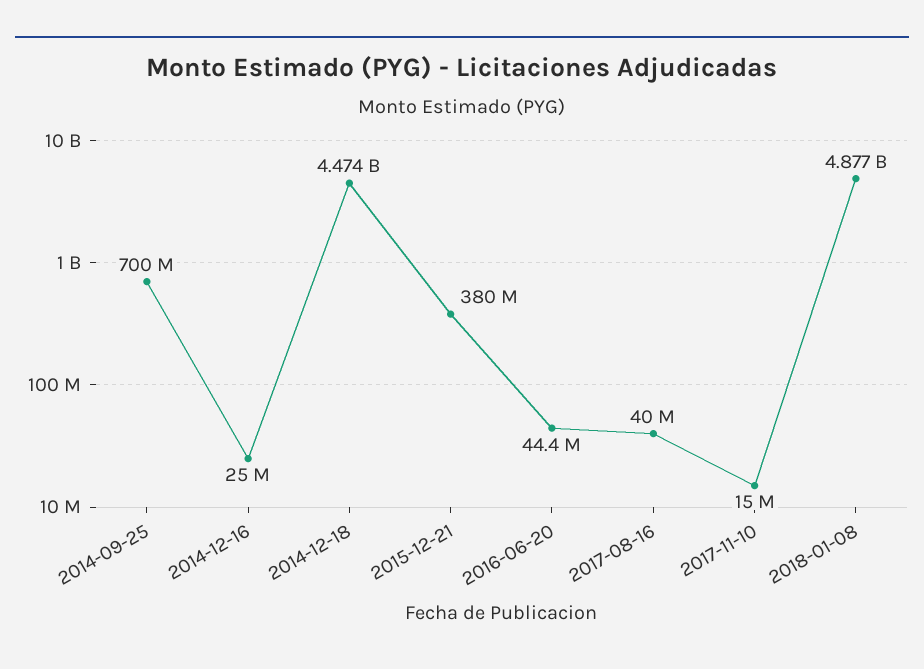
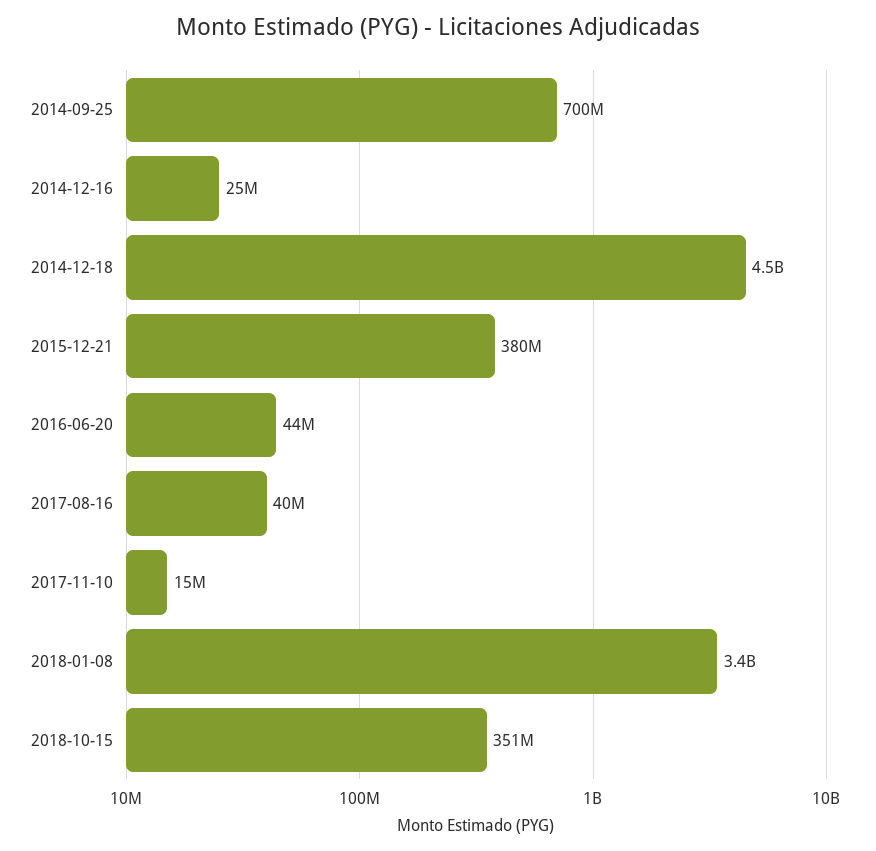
2018-01-08: 4877000000 -> 3400000000
2018-10-15: none -> 351000000

